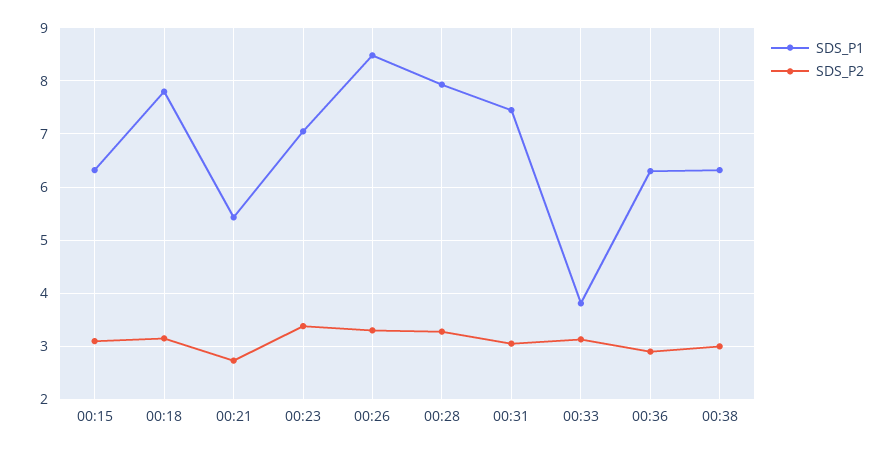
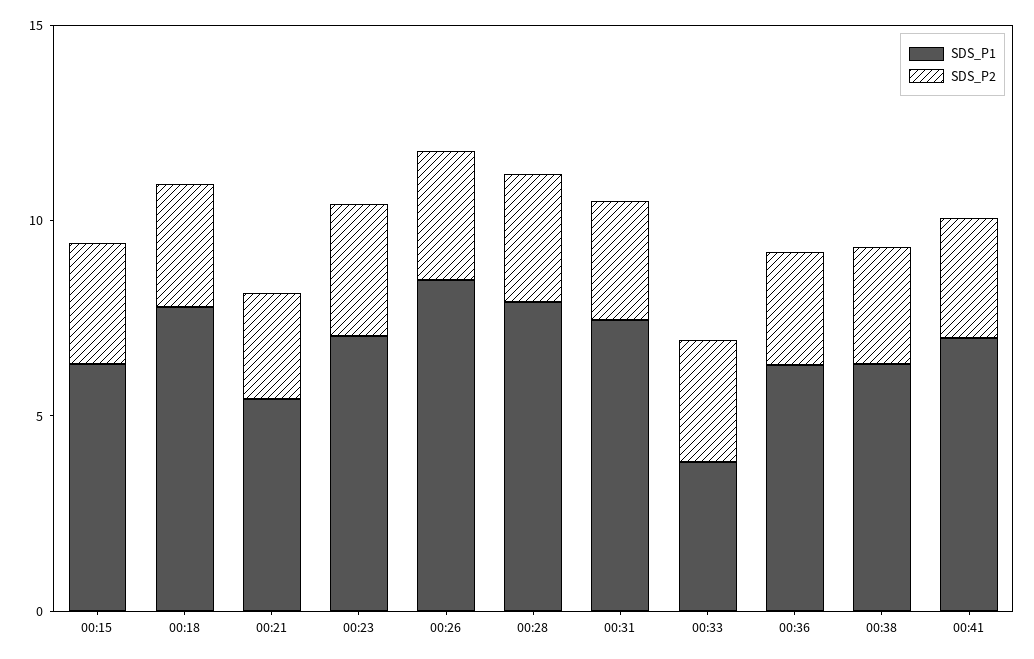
SDS_P1, 00:41: none -> 7
SDS_P2, 00:41: none -> 3

